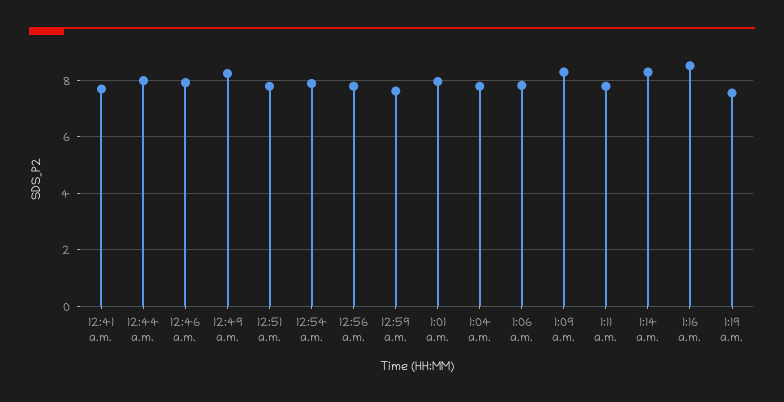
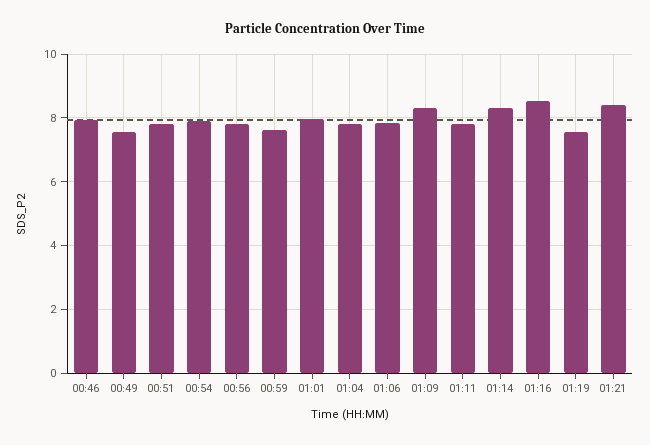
12:41 a.m.: 7.75 -> none
12:44 a.m.: 8 -> none
12:49 a.m.: 8.25 -> 7.6
01:21: none -> 8.4

